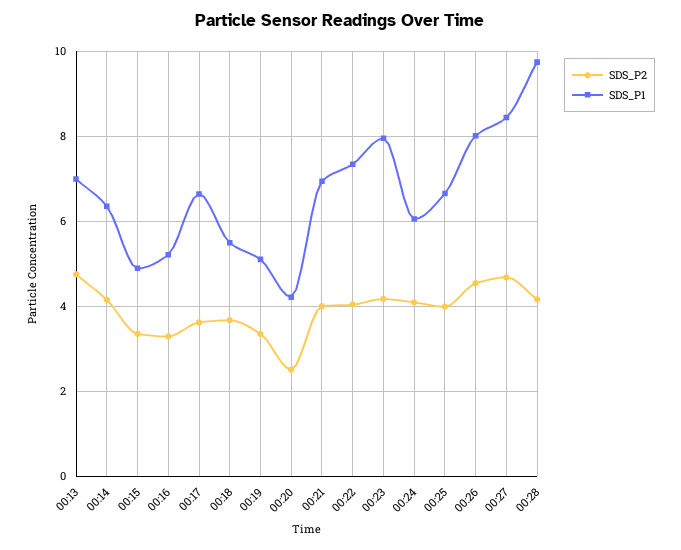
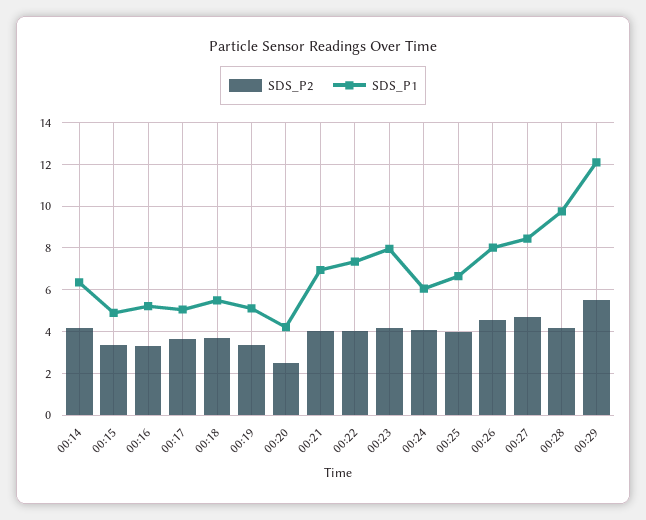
SDS_P2, 00:13: 4.8 -> none
SDS_P1, 00:13: 7 -> none
SDS_P1, 00:17: 6.6 -> 5
SDS_P2, 00:29: none -> 5.5
SDS_P1, 00:29: none -> 12

